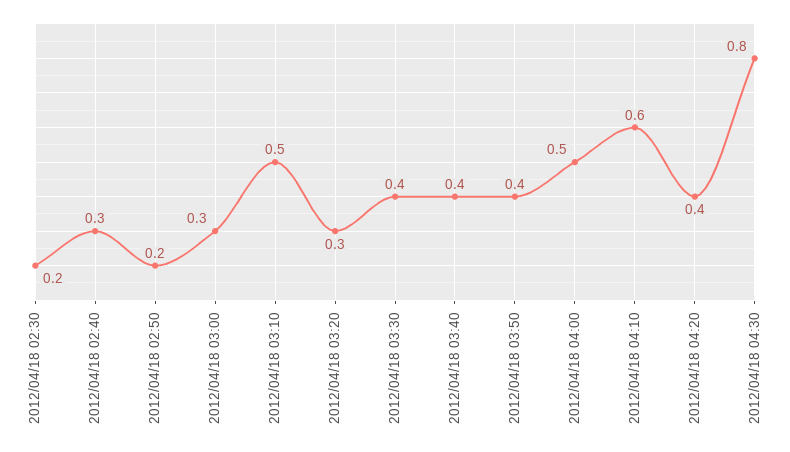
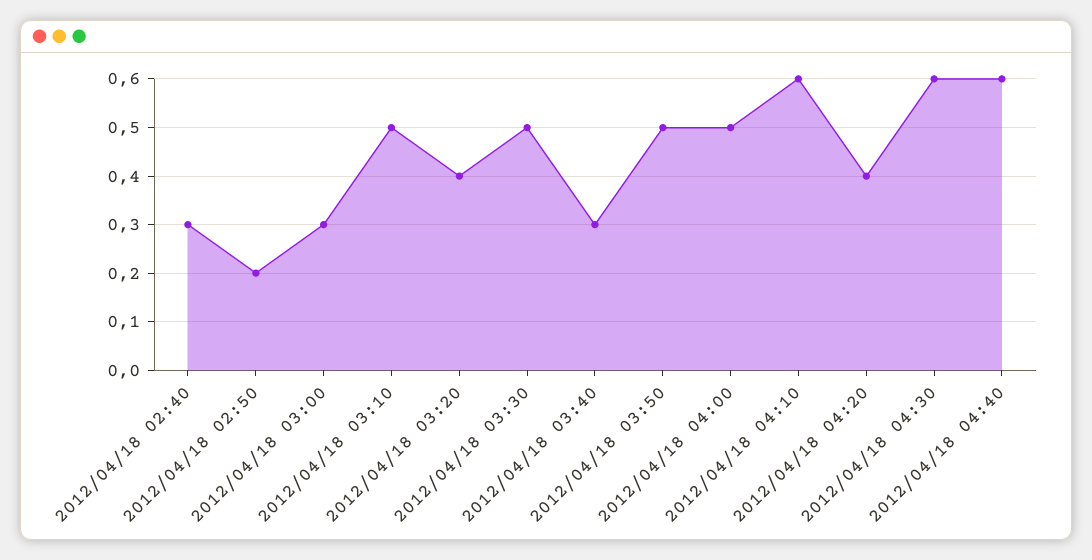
2012/04/18 02:30: 0.2 -> none
2012/04/18 03:20: 0.3 -> 0.4
2012/04/18 03:30: 0.4 -> 0.5
2012/04/18 03:40: 0.4 -> 0.3
2012/04/18 03:50: 0.4 -> 0.5
2012/04/18 04:30: 0.8 -> 0.6
2012/04/18 04:40: none -> 0.6

